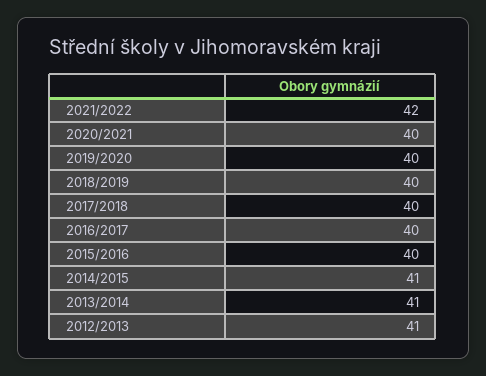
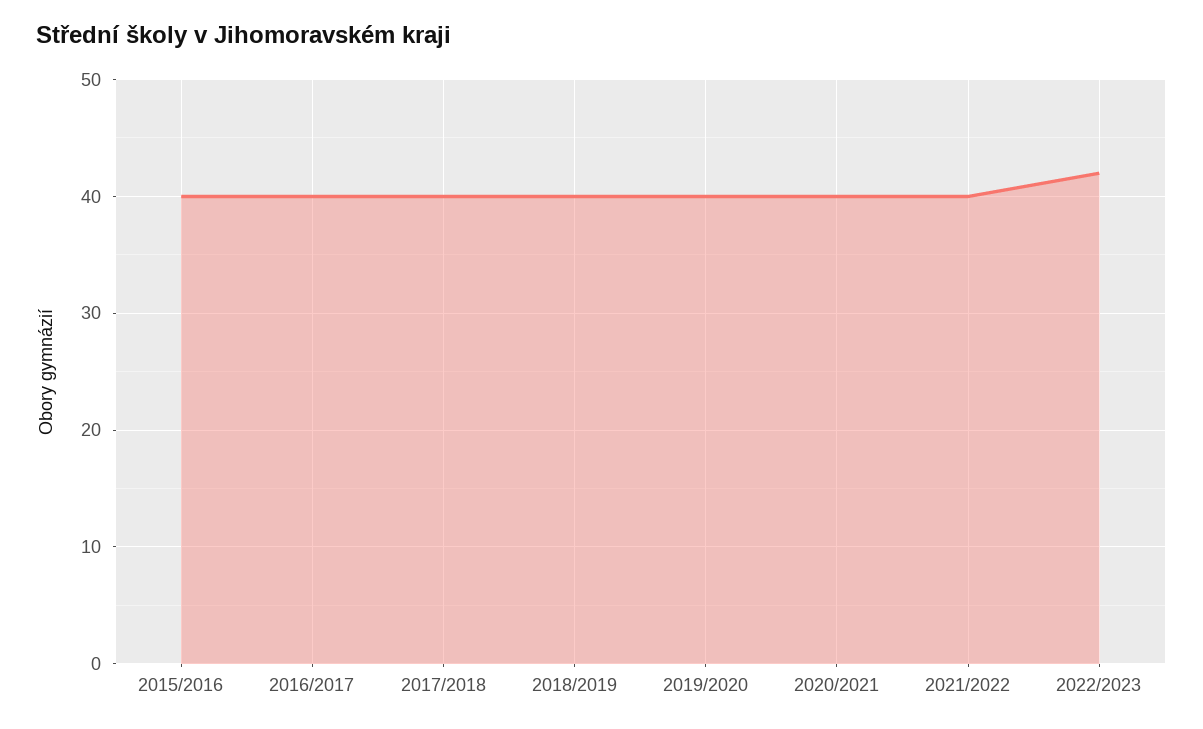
2021/2022: 42 -> 40
2014/2015: 41 -> none
2013/2014: 41 -> none
2012/2013: 41 -> none
2022/2023: none -> 42

